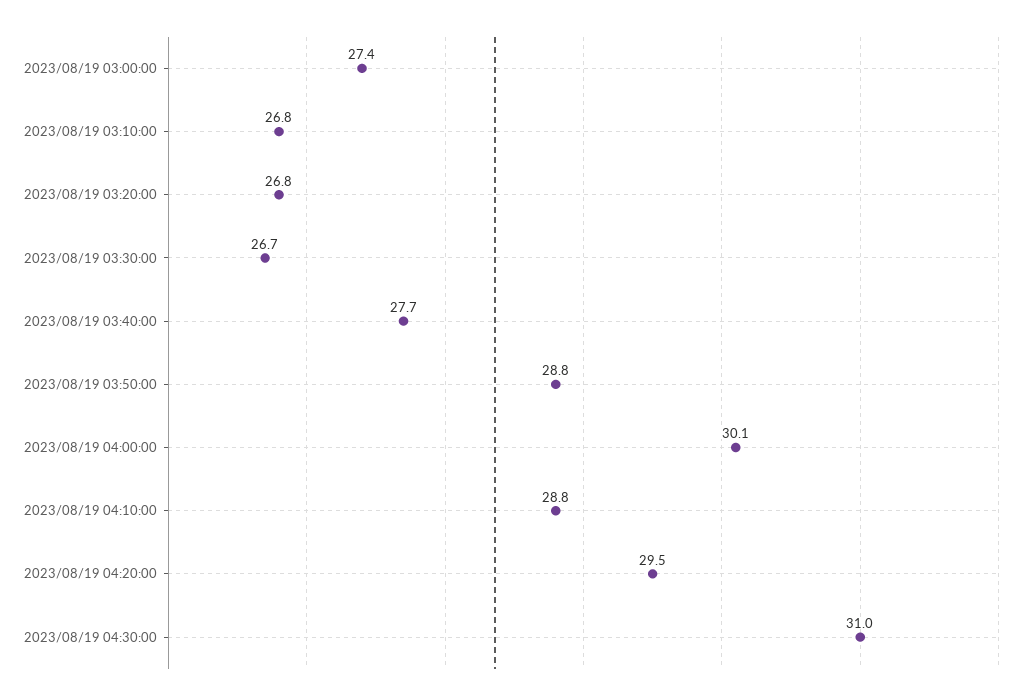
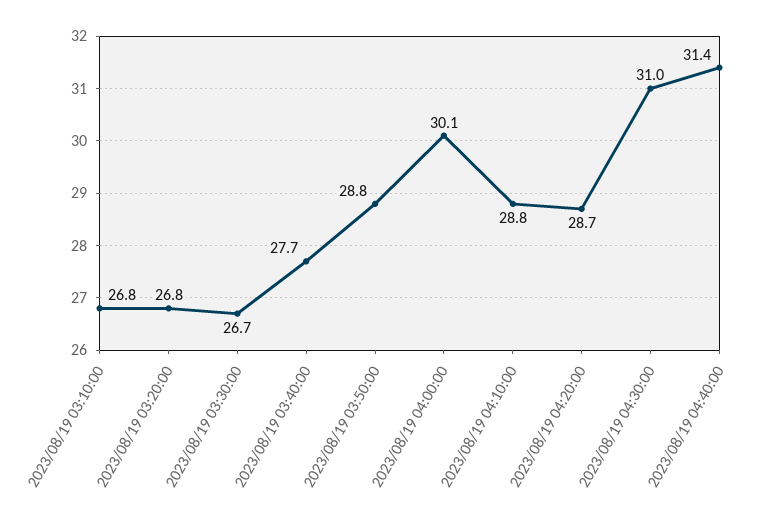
2023/08/19 03:00:00: 27.4 -> none
2023/08/19 04:20:00: 29.5 -> 28.7
2023/08/19 04:40:00: none -> 31.4

